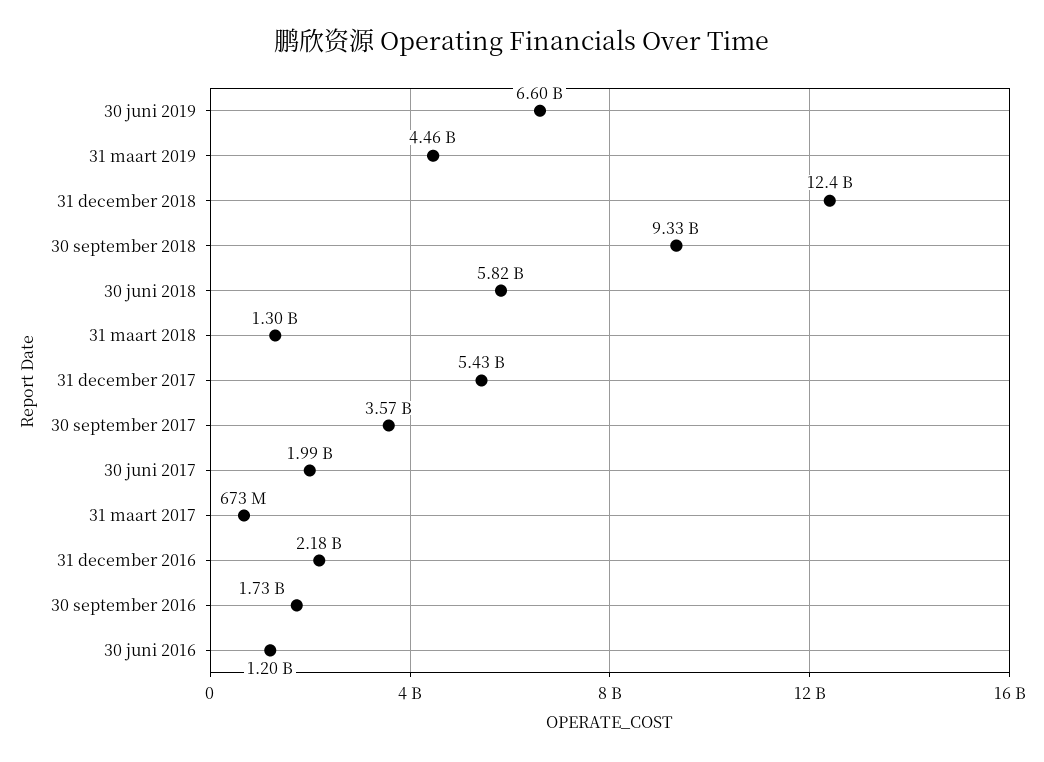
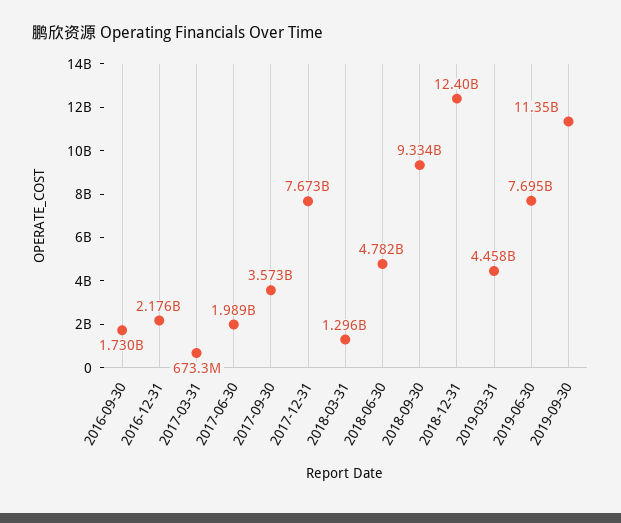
30 juni 2019: 6600000000 -> 7695000000
30 juni 2018: 5820000000 -> 4782000000
31 december 2017: 5430000000 -> 7673000000
30 juni 2016: 1200000000 -> none
2019-09-30: none -> 11350000000

